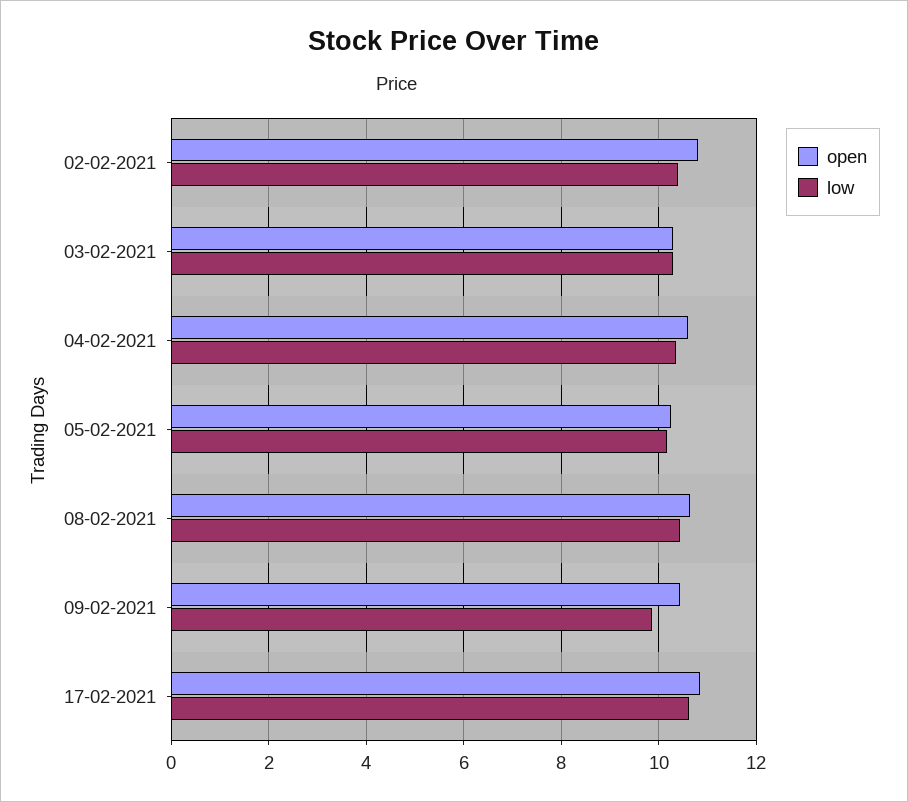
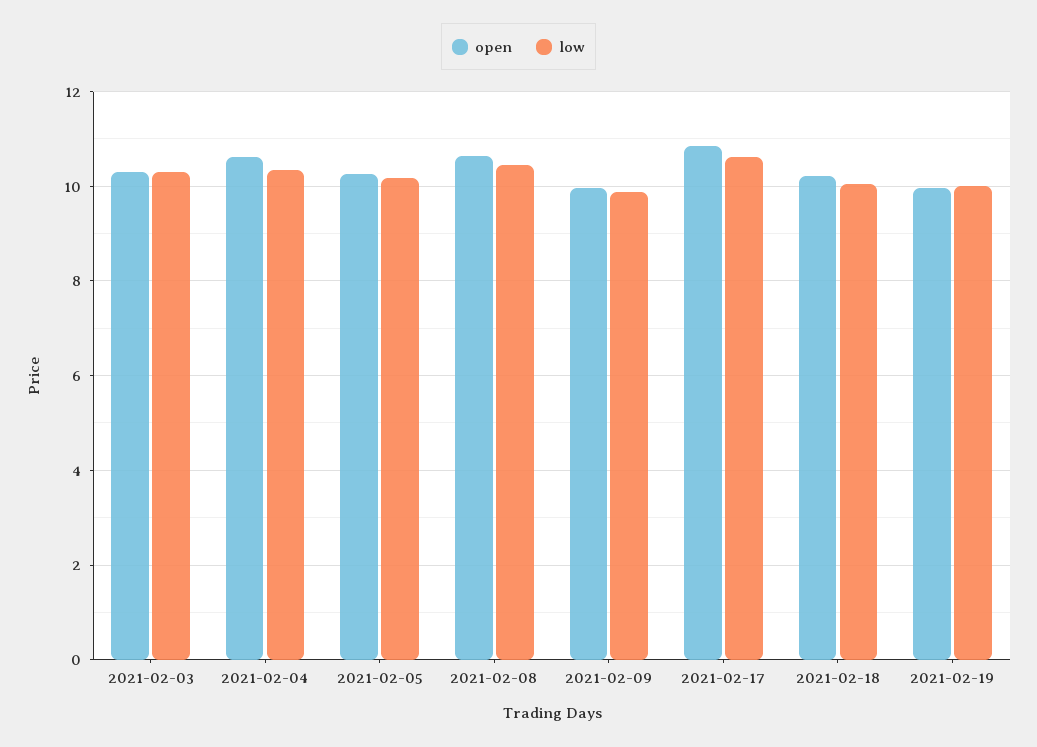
open, 02-02-2021: 10.8 -> none
low, 02-02-2021: 10.4 -> none
open, 09-02-2021: 10.4 -> 10
open, 2021-02-18: none -> 10.2
low, 2021-02-18: none -> 10
open, 2021-02-19: none -> 10
low, 2021-02-19: none -> 10

